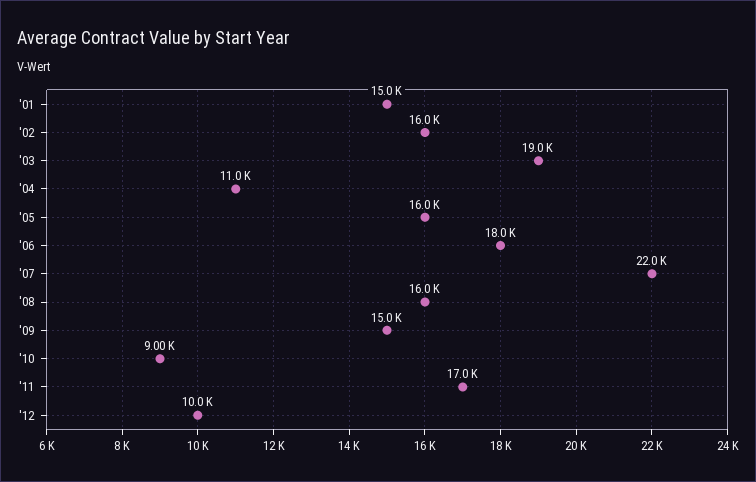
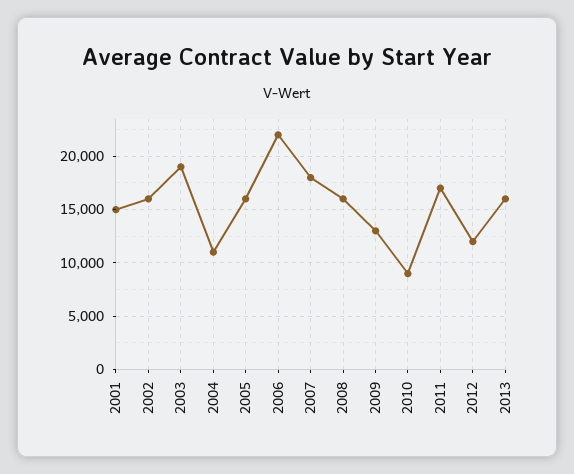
'06: 18000 -> 22000
'07: 22000 -> 18000
'09: 15000 -> 13000
'12: 10000 -> 12000
2013: none -> 16000

